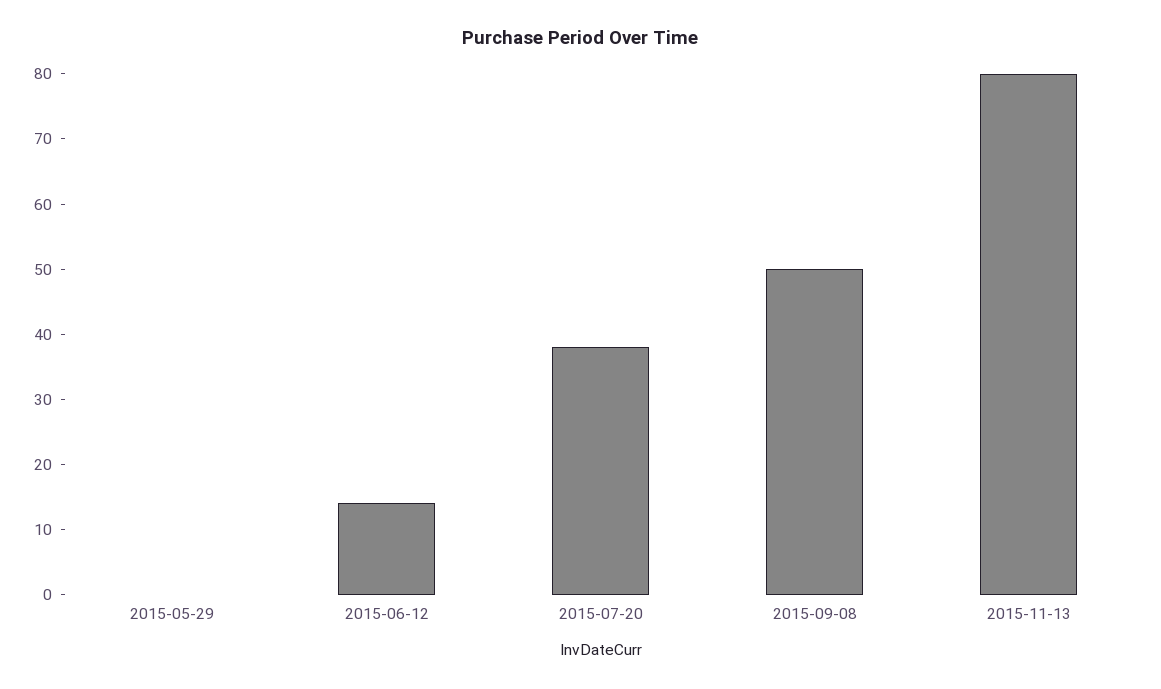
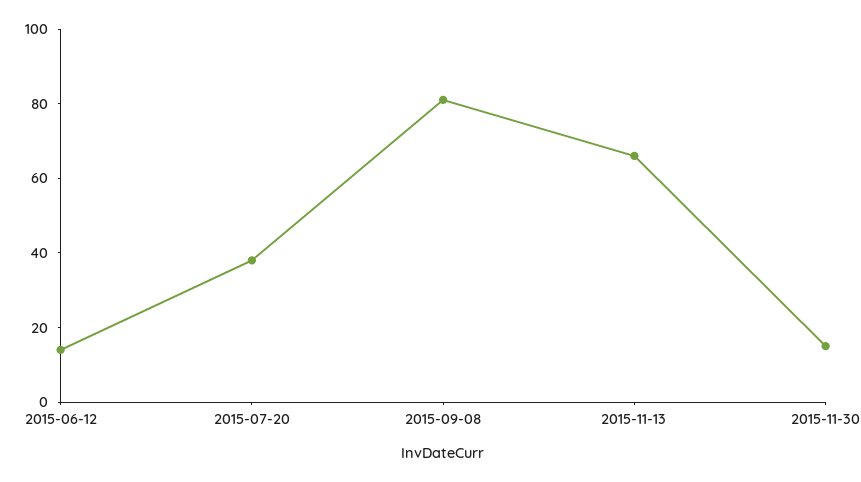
2015-05-29: 0 -> none
2015-09-08: 50 -> 80
2015-11-13: 80 -> 65
2015-11-30: none -> 15

